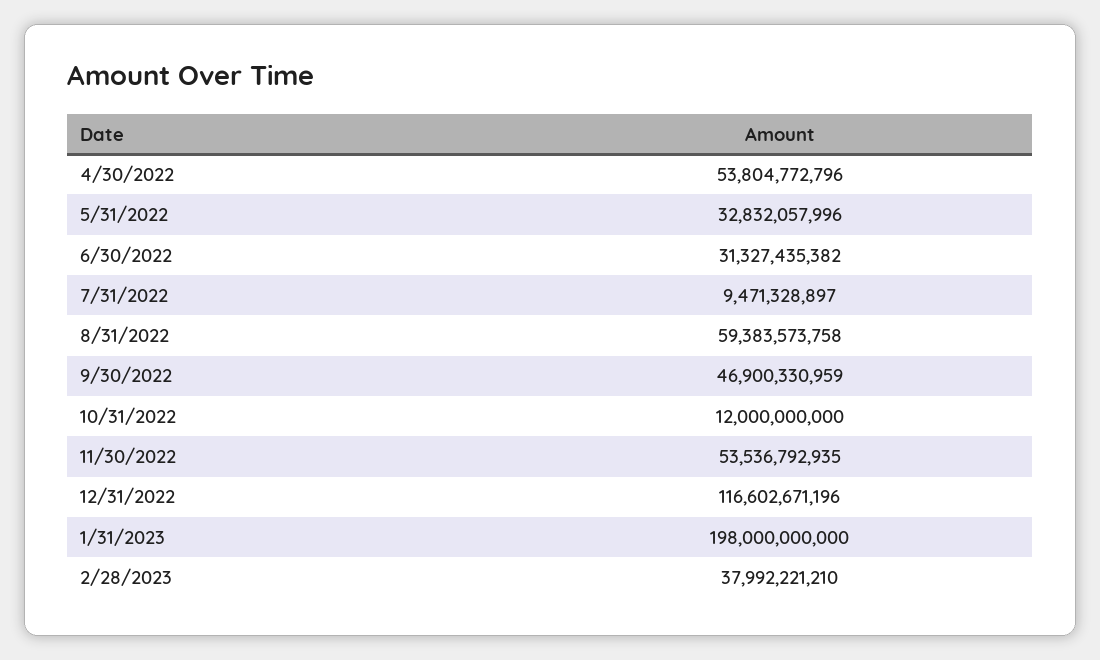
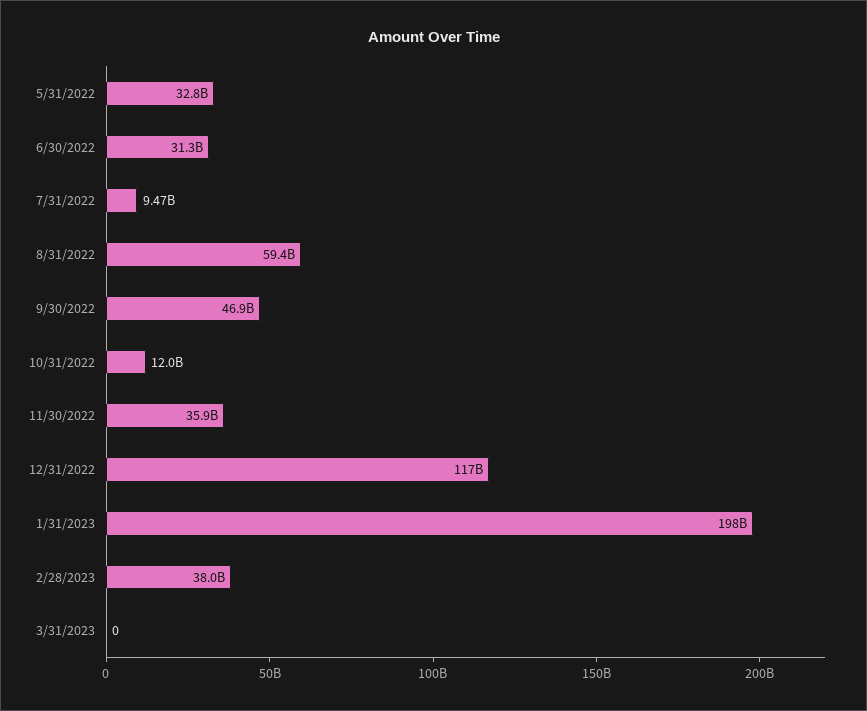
4/30/2022: 53804772796 -> none
11/30/2022: 53536792935 -> 35900000000
3/31/2023: none -> 0

